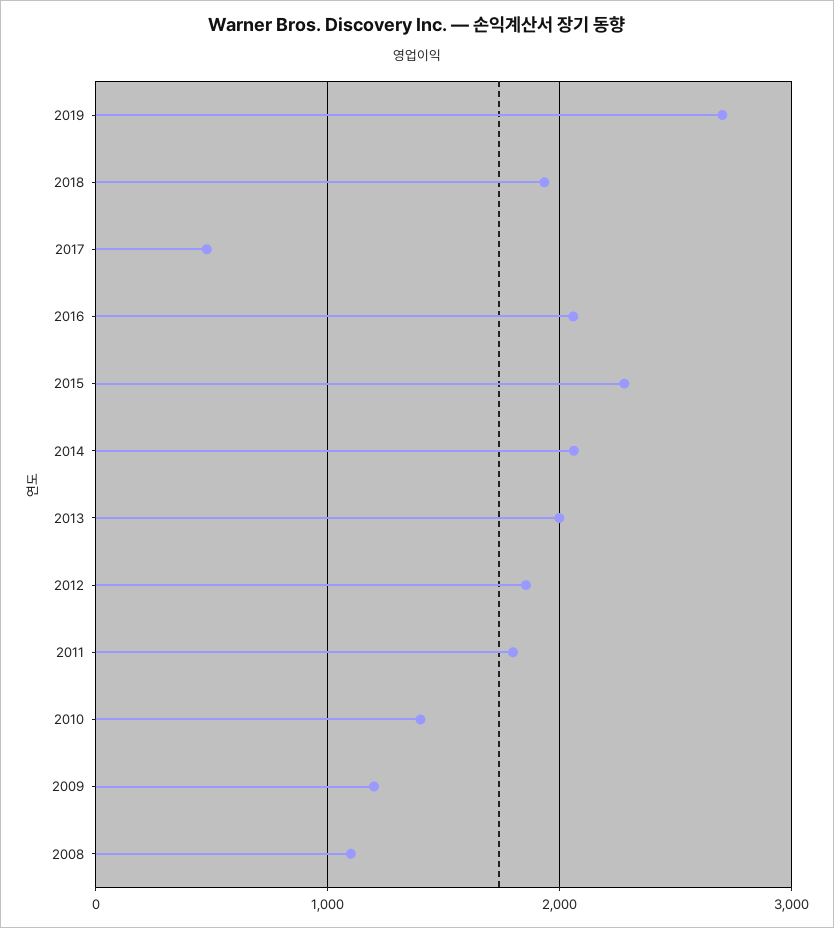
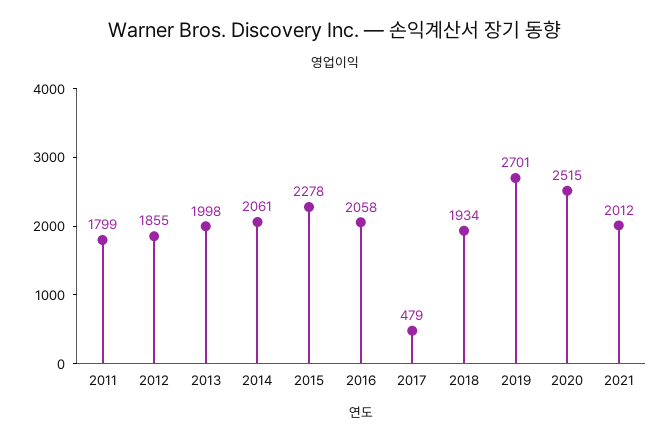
2010: 1400 -> none
2009: 1200 -> none
2008: 1100 -> none
2020: none -> 2515
2021: none -> 2012

